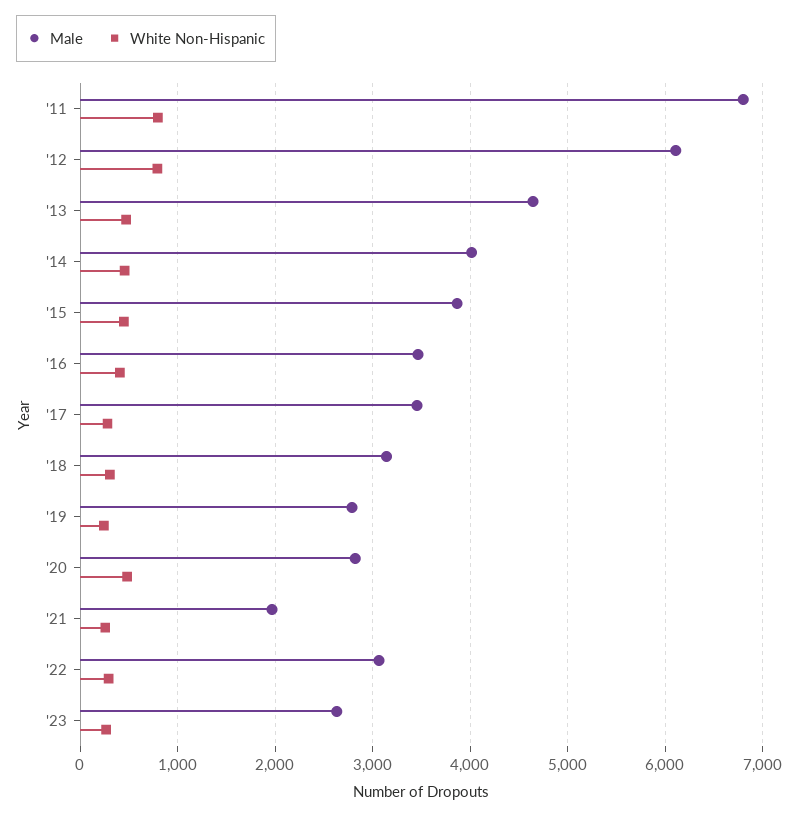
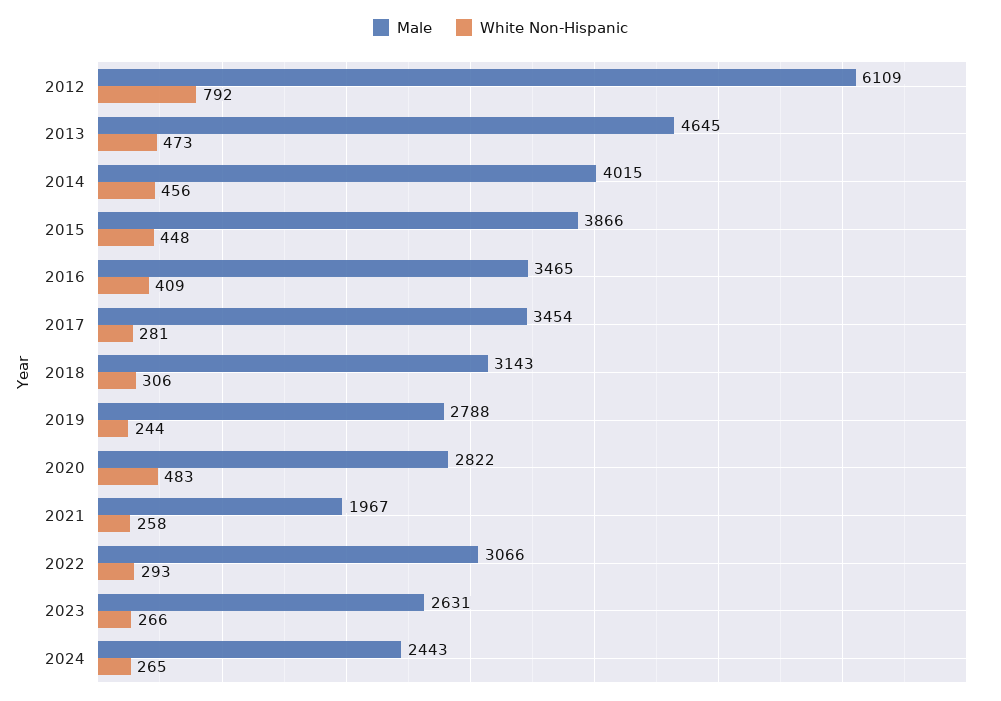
Male, '11: 6800 -> none
White Non-Hispanic, '11: 800 -> none
Male, 2024: none -> 2443
White Non-Hispanic, 2024: none -> 265

